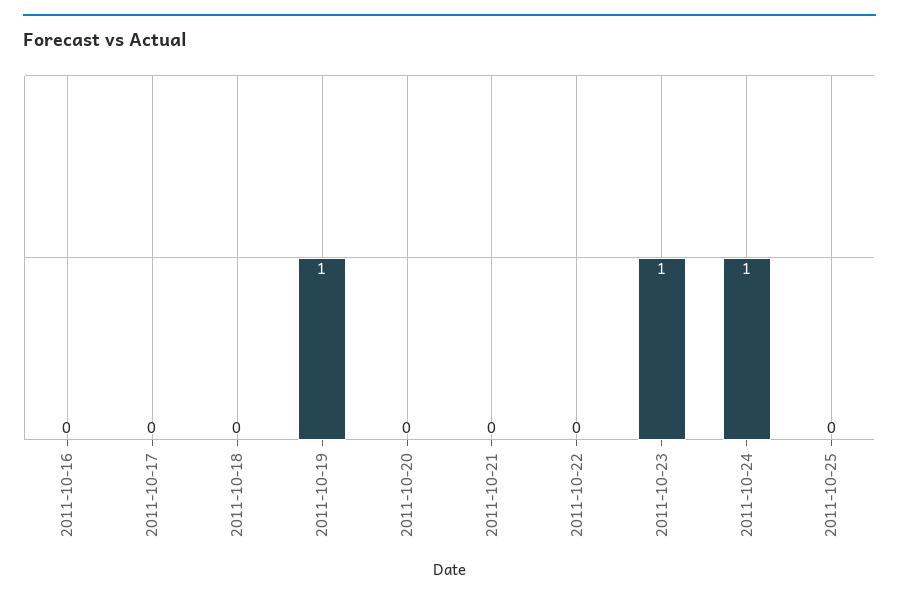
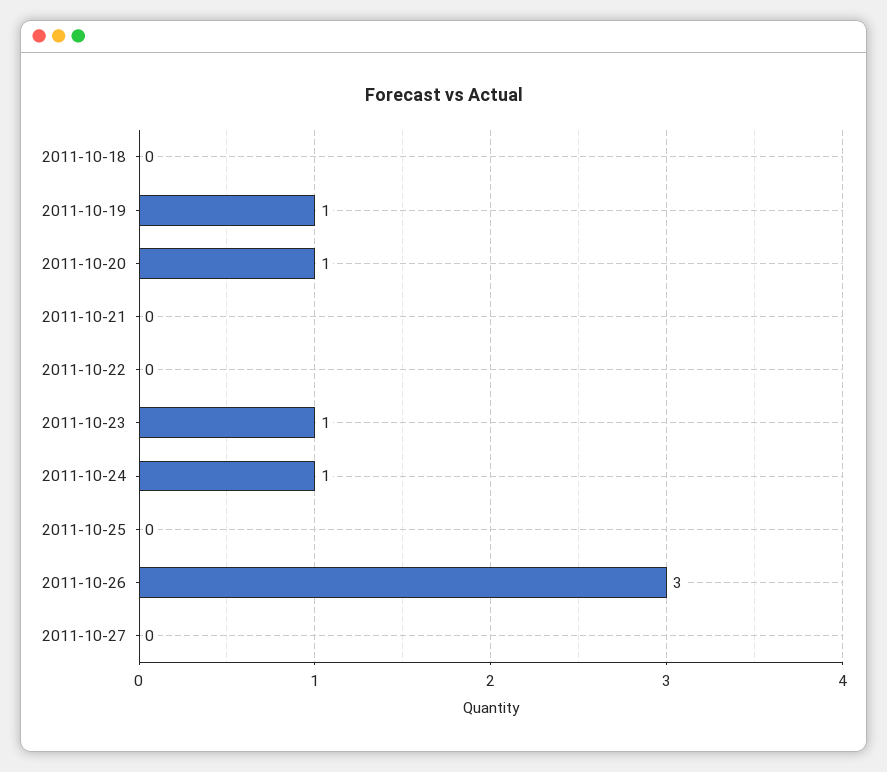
2011-10-16: 0 -> none
2011-10-17: 0 -> none
2011-10-20: 0 -> 1
2011-10-26: none -> 3
2011-10-27: none -> 0

